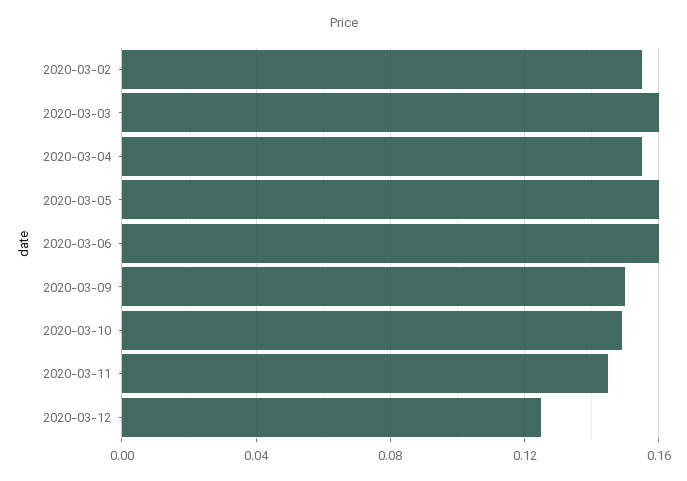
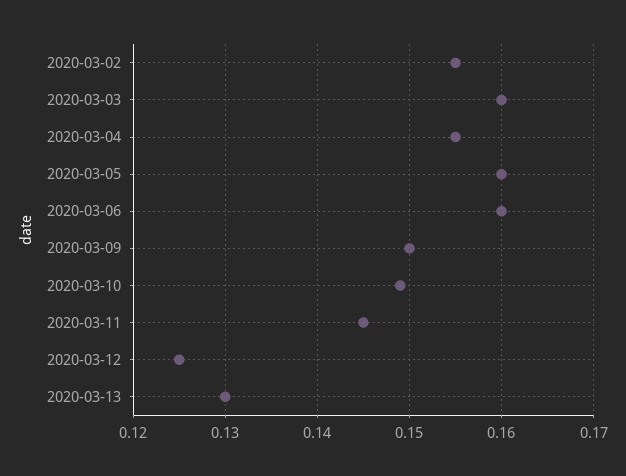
2020-03-13: none -> 0.13

